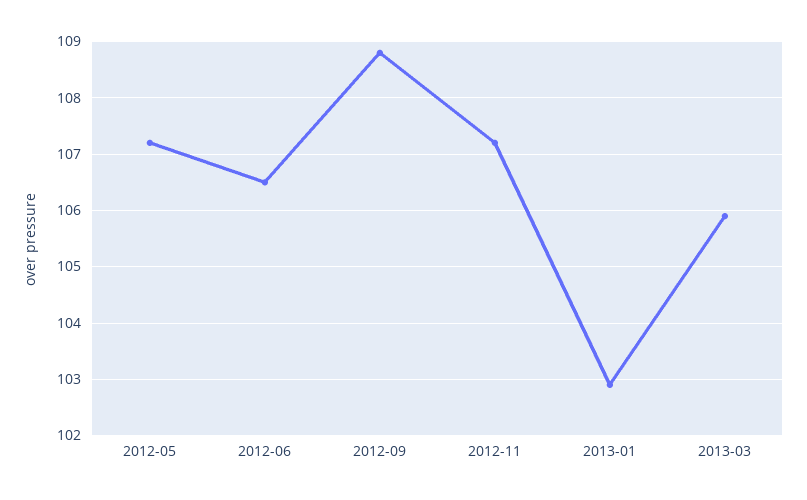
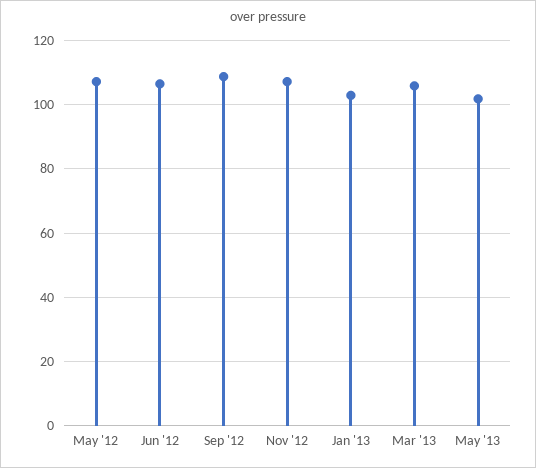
May '13: none -> 102

